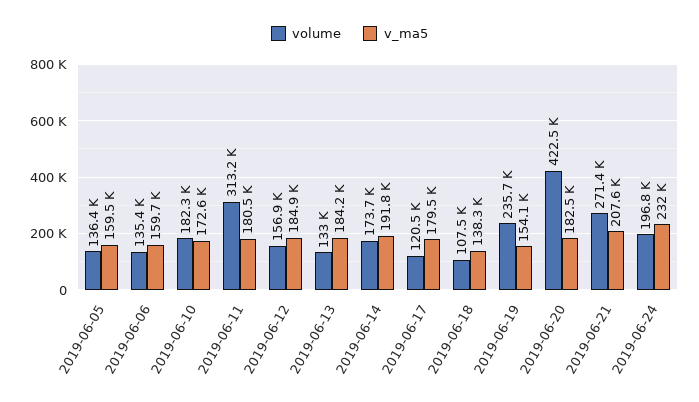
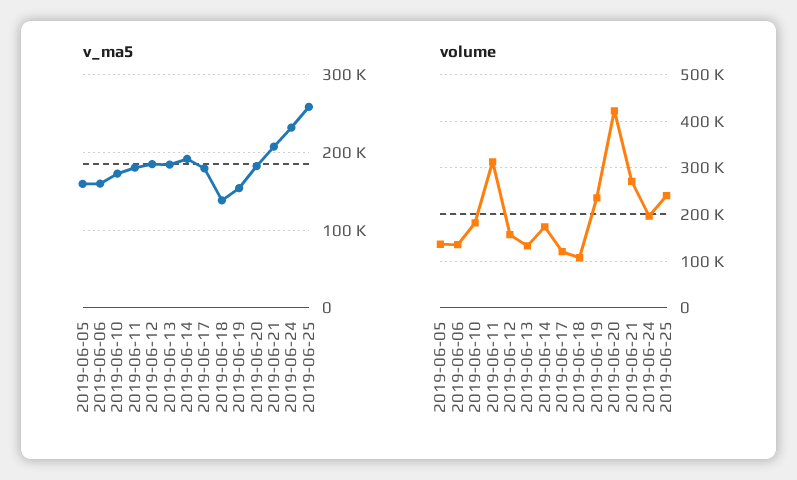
v_ma5, 2019-06-25: none -> 260000
volume, 2019-06-25: none -> 240000

